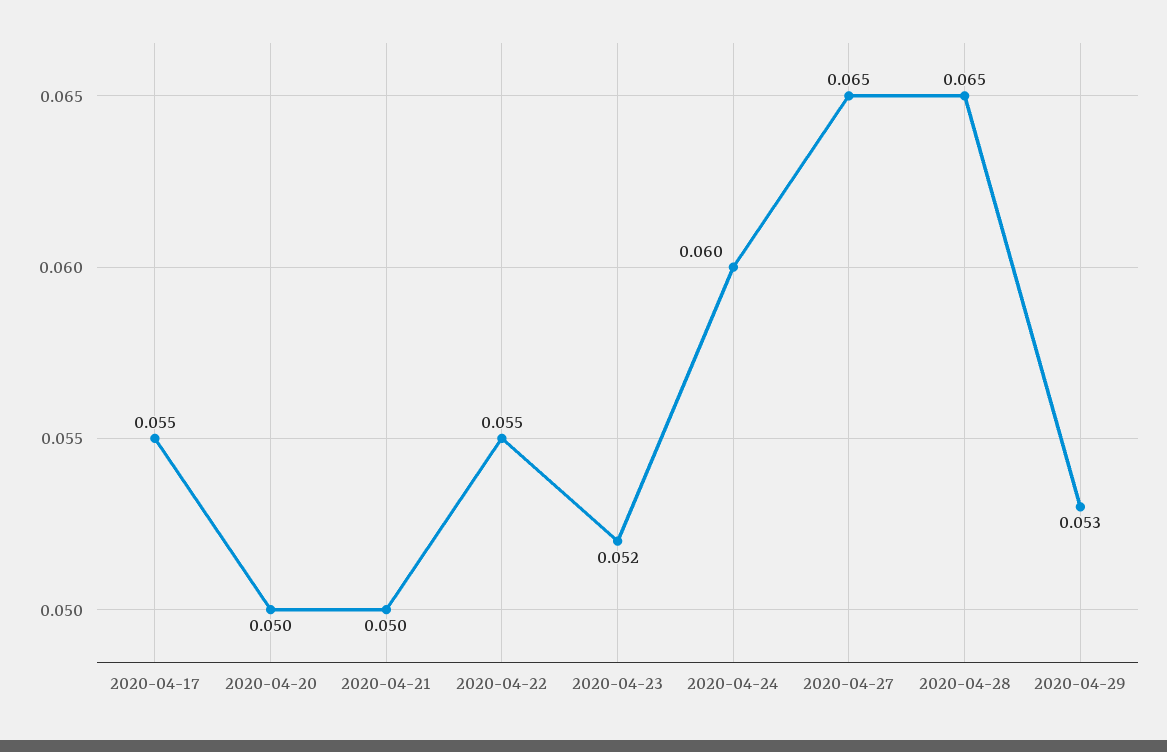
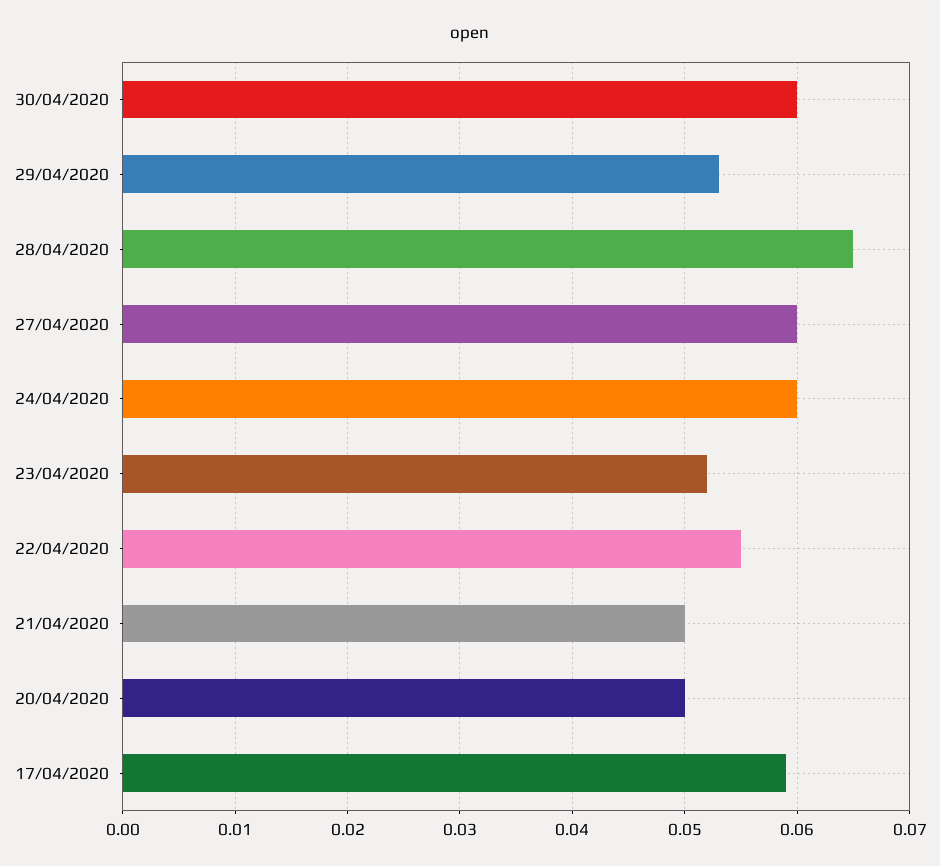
2020-04-17: 0.055 -> 0.059
2020-04-27: 0.065 -> 0.06
30/04/2020: none -> 0.06

